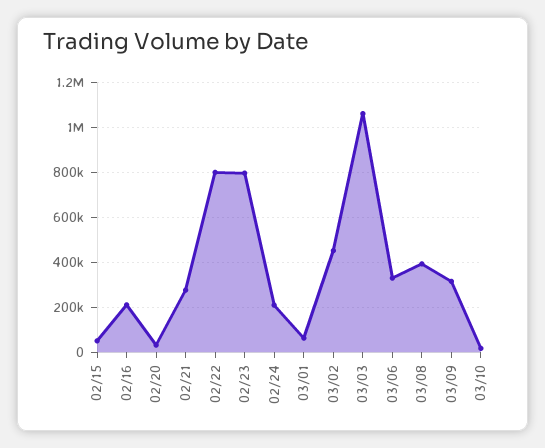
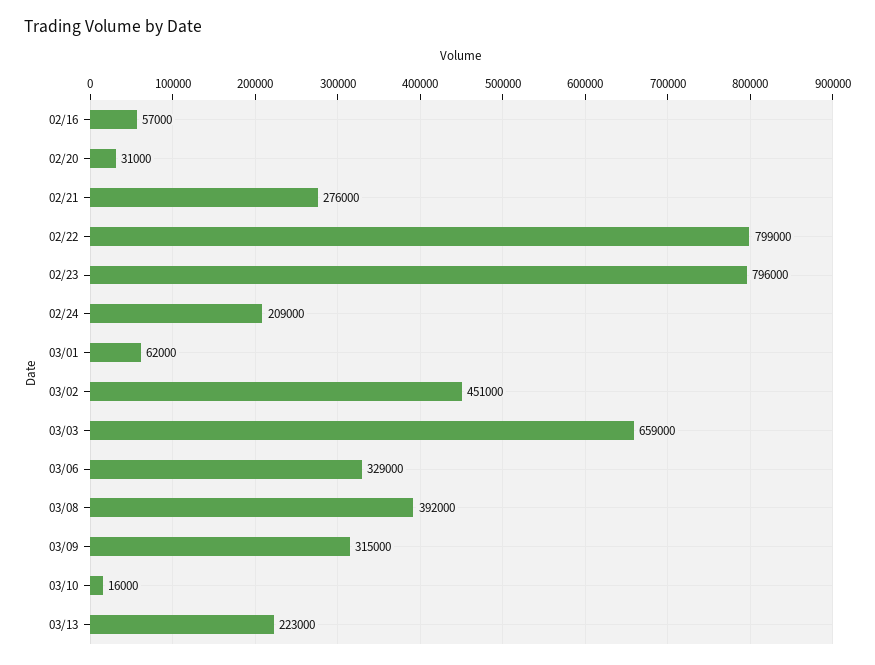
02/15: 50000 -> none
02/16: 200000 -> 57000
03/03: 1050000 -> 659000
03/13: none -> 223000

